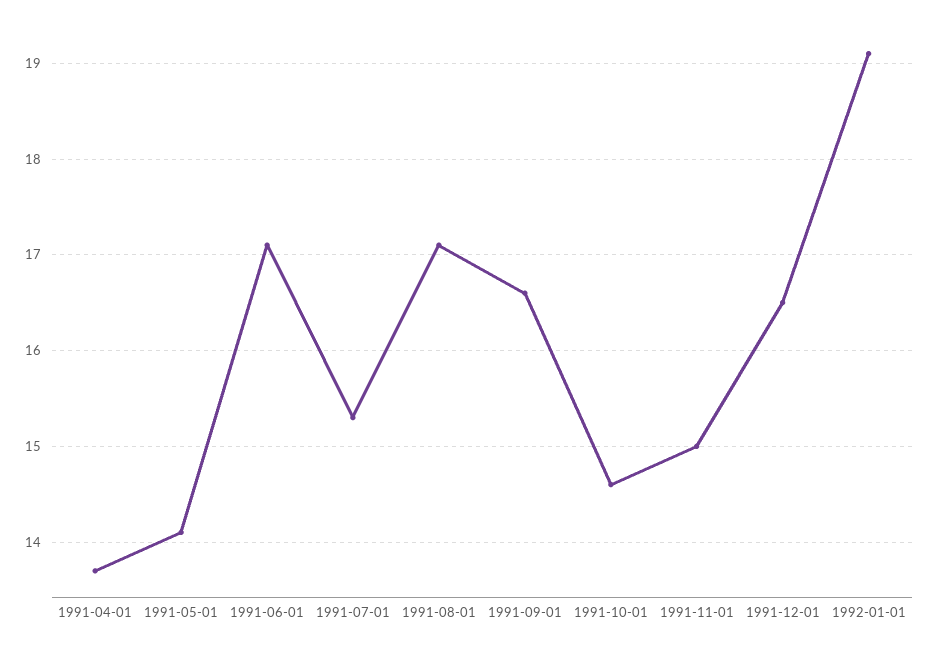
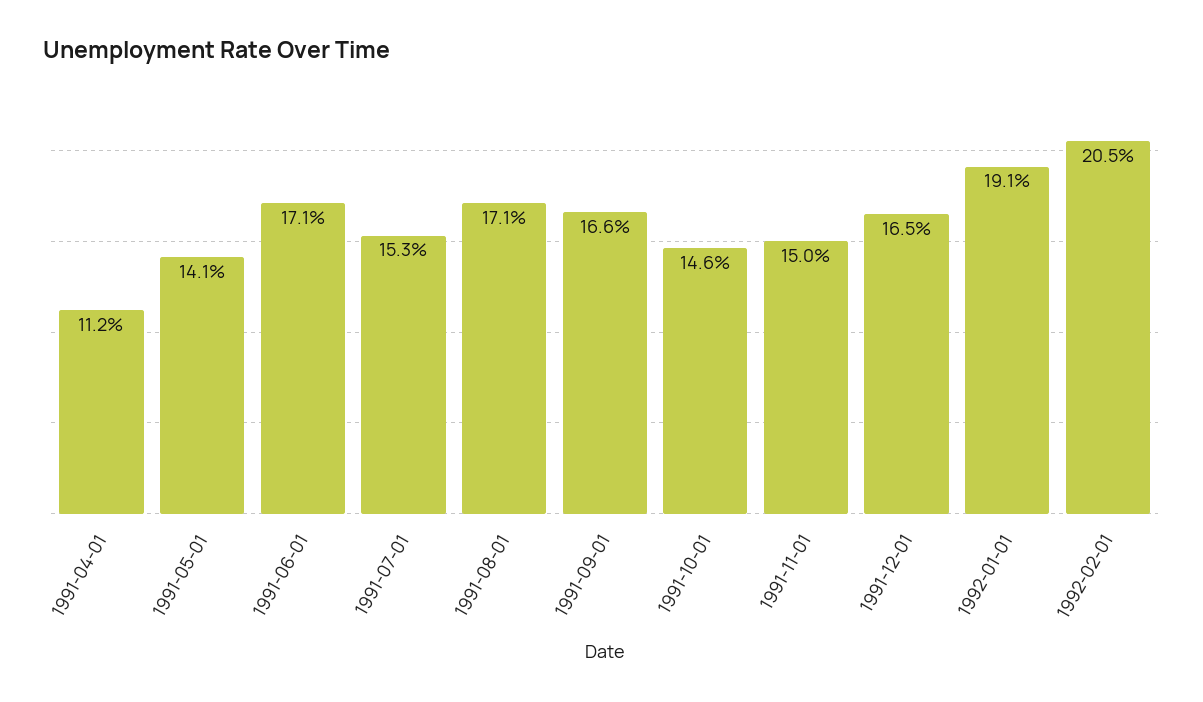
1991-04-01: 13.7 -> 11.2
1992-02-01: none -> 20.5

